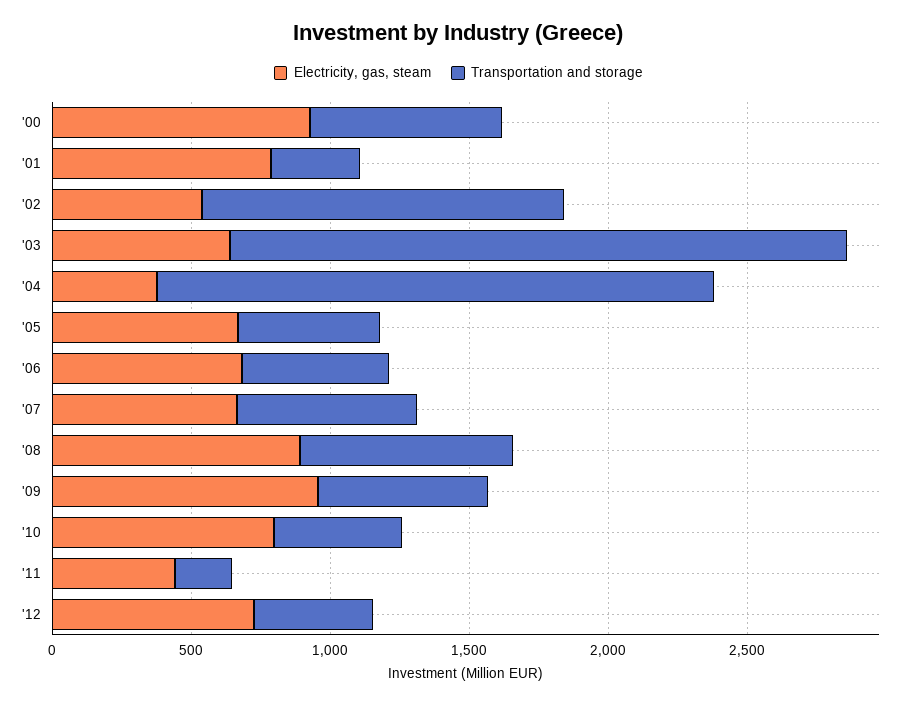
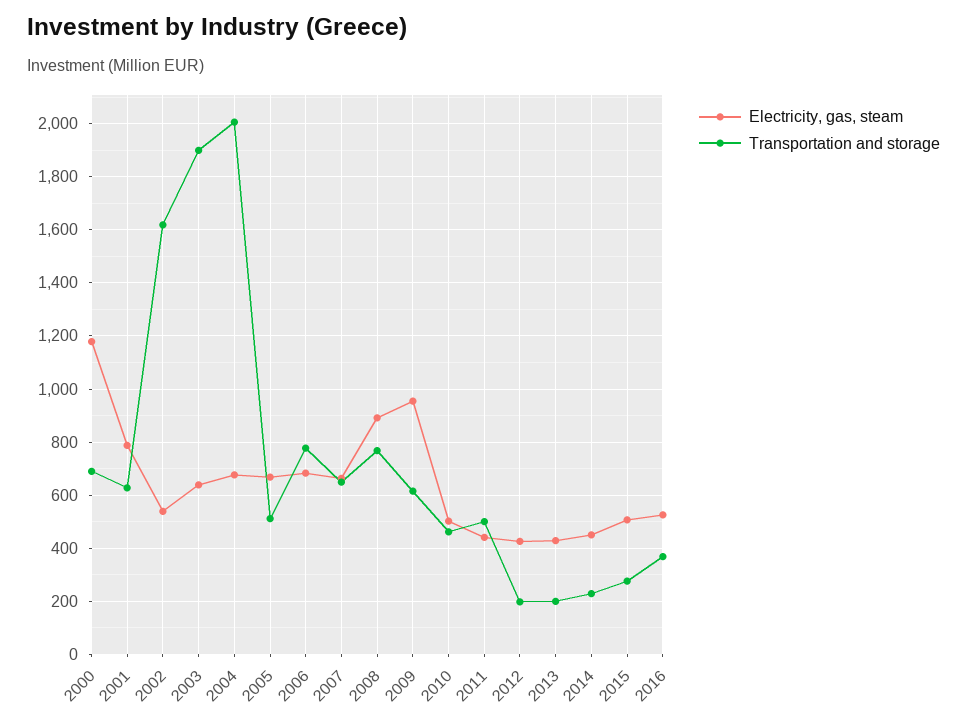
Electricity, gas, steam, '00: 900 -> 1175
Transportation and storage, '01: 300 -> 625
Transportation and storage, '02: 1300 -> 1625
Transportation and storage, '03: 2200 -> 1900
Electricity, gas, steam, '04: 400 -> 675
Transportation and storage, '06: 500 -> 775
Electricity, gas, steam, '10: 800 -> 500
Transportation and storage, '11: 200 -> 500
Electricity, gas, steam, '12: 700 -> 425
Transportation and storage, '12: 400 -> 200
Electricity, gas, steam, 2013: none -> 425
Transportation and storage, 2013: none -> 200
Electricity, gas, steam, 2014: none -> 450
Transportation and storage, 2014: none -> 225
Electricity, gas, steam, 2015: none -> 500
Transportation and storage, 2015: none -> 275
Electricity, gas, steam, 2016: none -> 525
Transportation and storage, 2016: none -> 375

